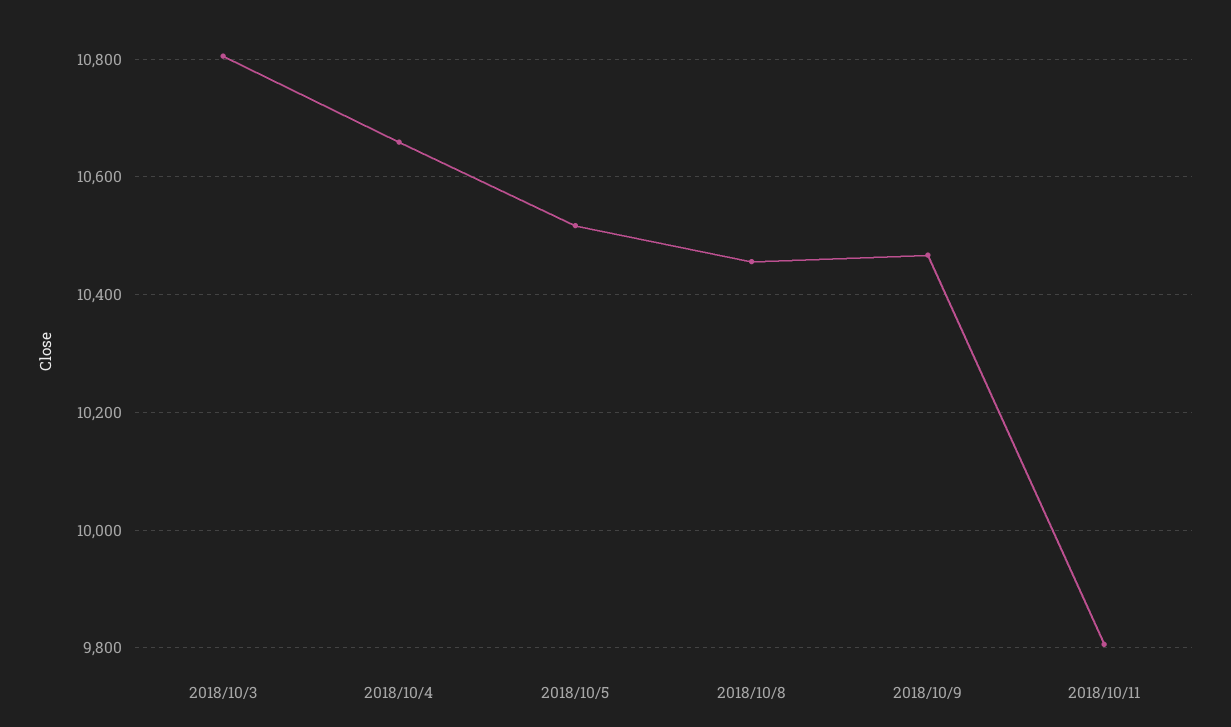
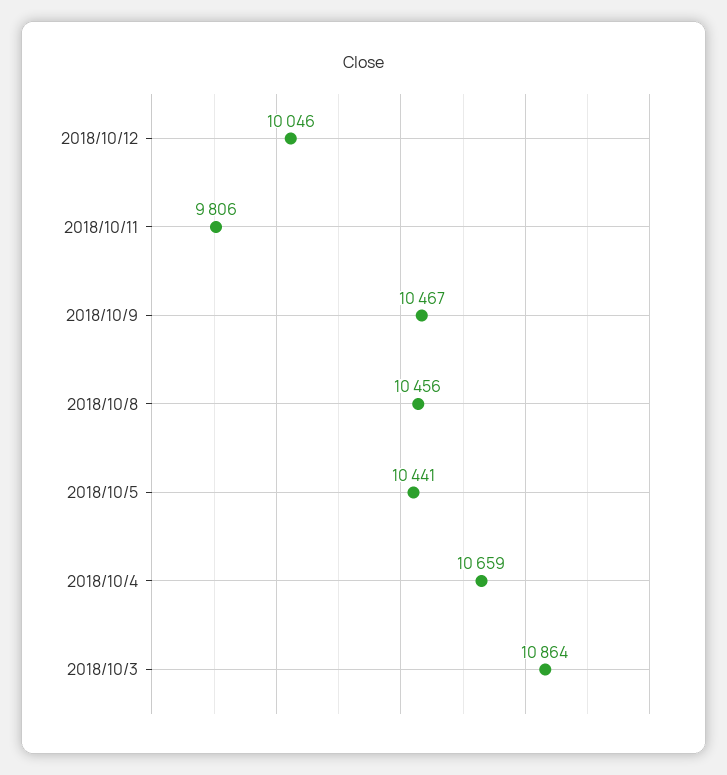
2018/10/3: 10800 -> 10864
2018/10/5: 10520 -> 10441
2018/10/12: none -> 10046

